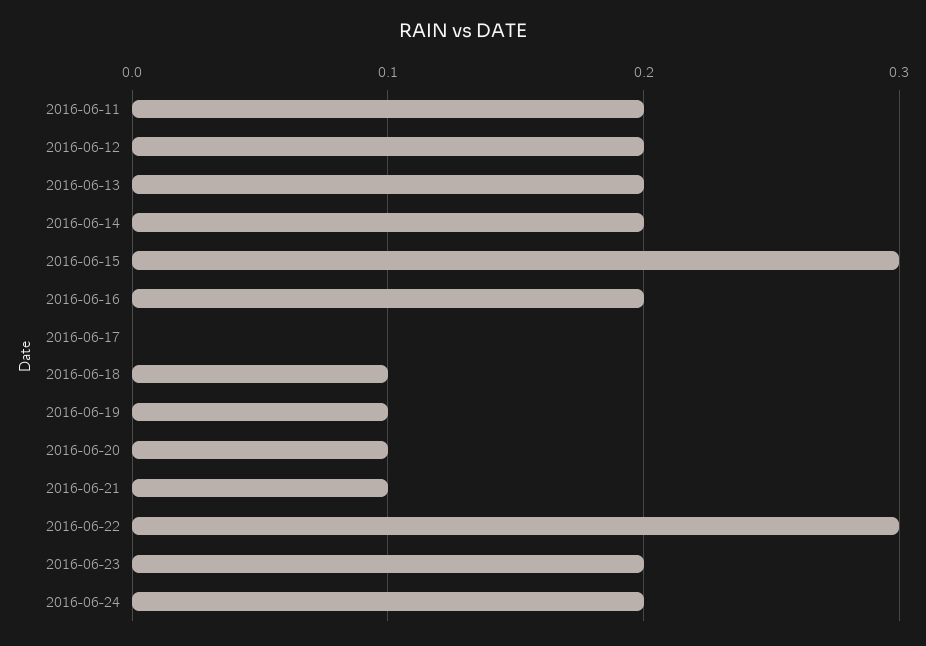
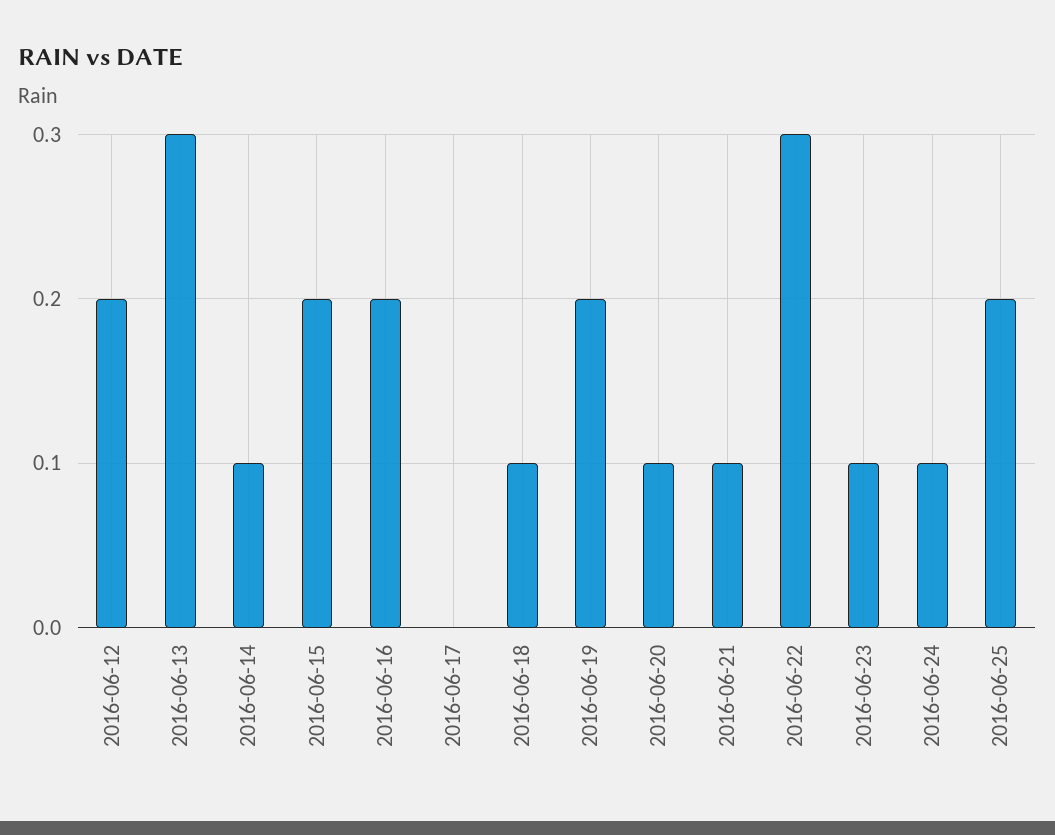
2016-06-11: 0.2 -> none
2016-06-13: 0.2 -> 0.3
2016-06-14: 0.2 -> 0.1
2016-06-15: 0.3 -> 0.2
2016-06-19: 0.1 -> 0.2
2016-06-23: 0.2 -> 0.1
2016-06-24: 0.2 -> 0.1
2016-06-25: none -> 0.2

